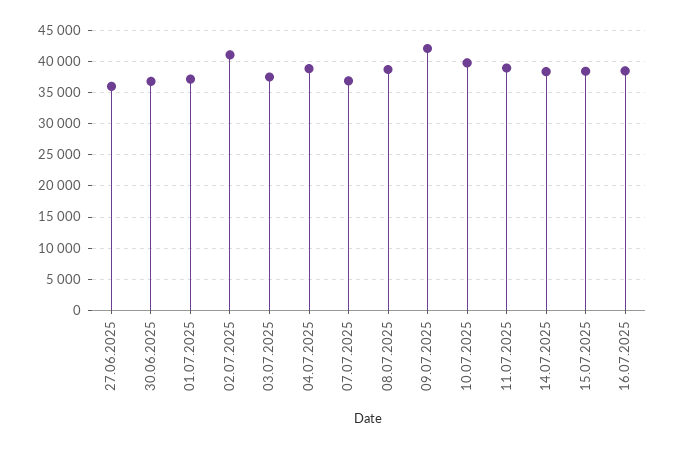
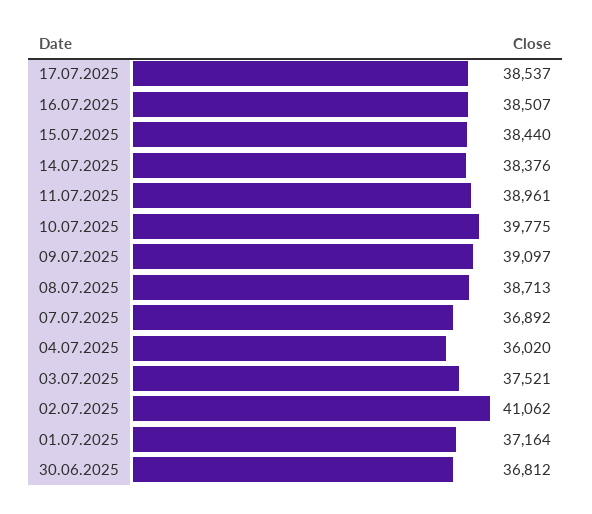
27.06.2025: 36000 -> none
04.07.2025: 39000 -> 36020
09.07.2025: 42000 -> 39097
17.07.2025: none -> 38537

